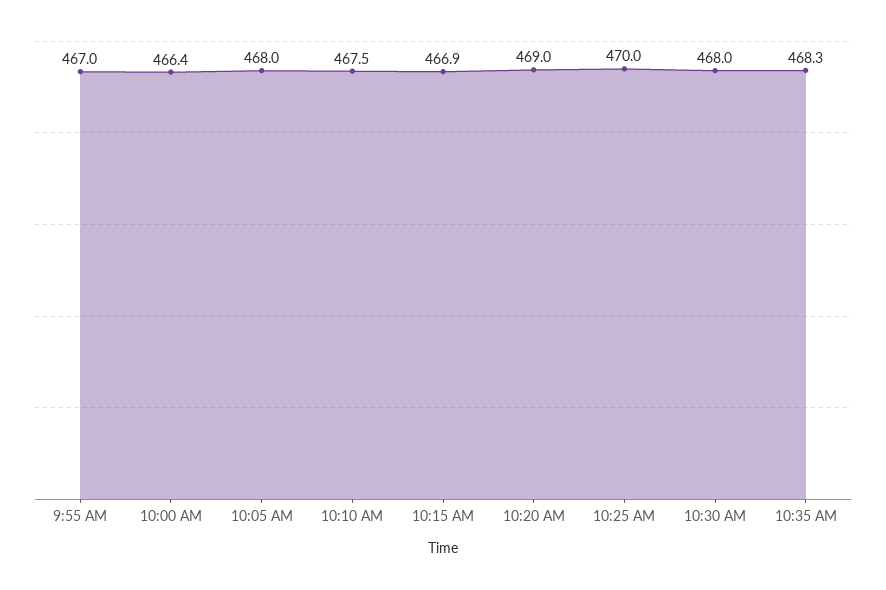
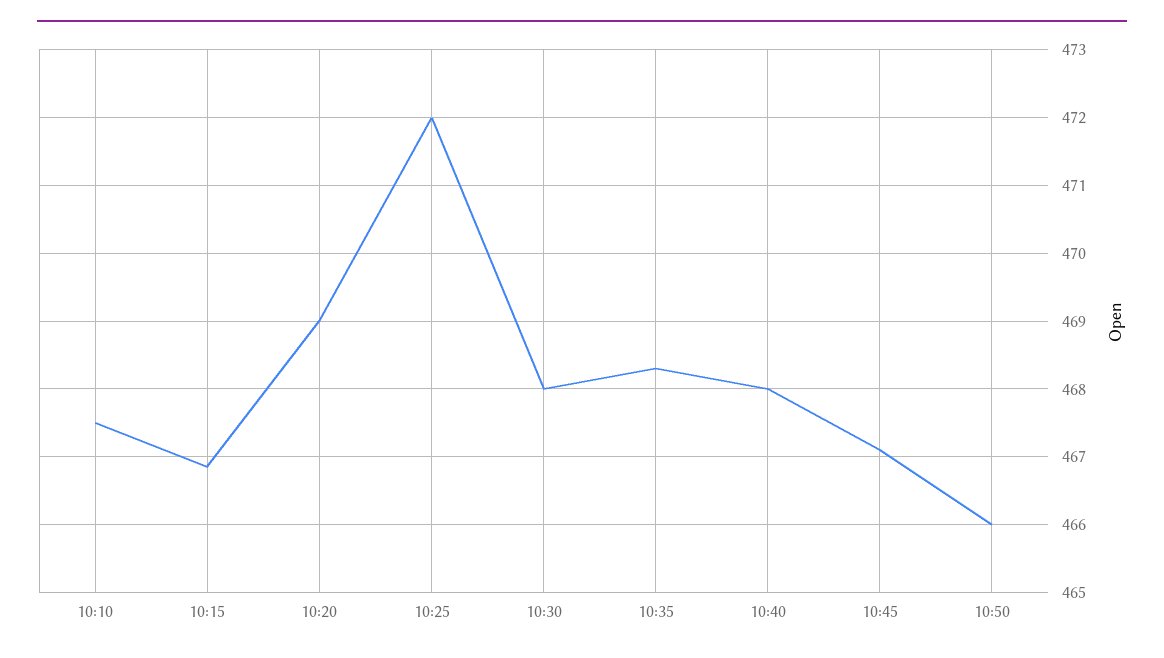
9:55 AM: 467 -> none
10:00 AM: 466.4 -> none
10:05 AM: 468 -> none
10:25 AM: 470 -> 472
10:40: none -> 468
10:45: none -> 467.1
10:50: none -> 466

